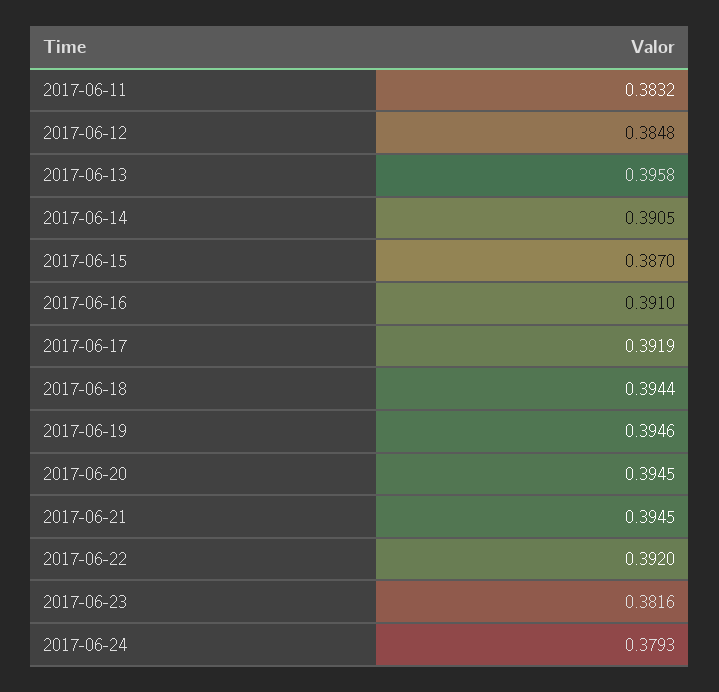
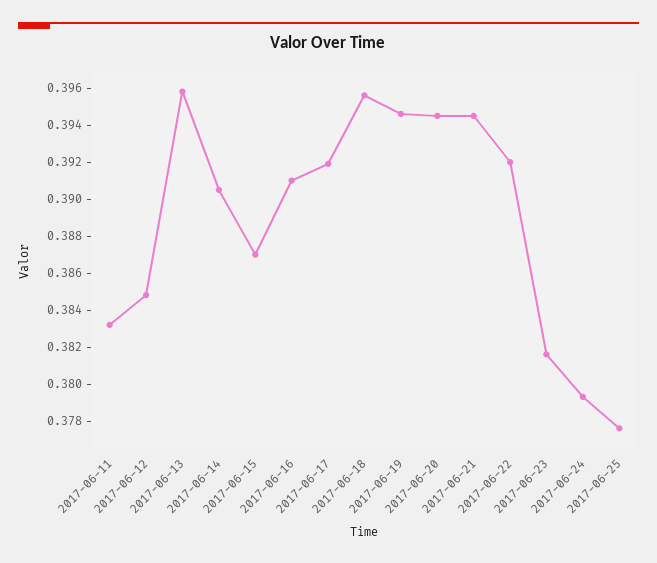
2017-06-18: 0.3944 -> 0.3955
2017-06-25: none -> 0.3775

